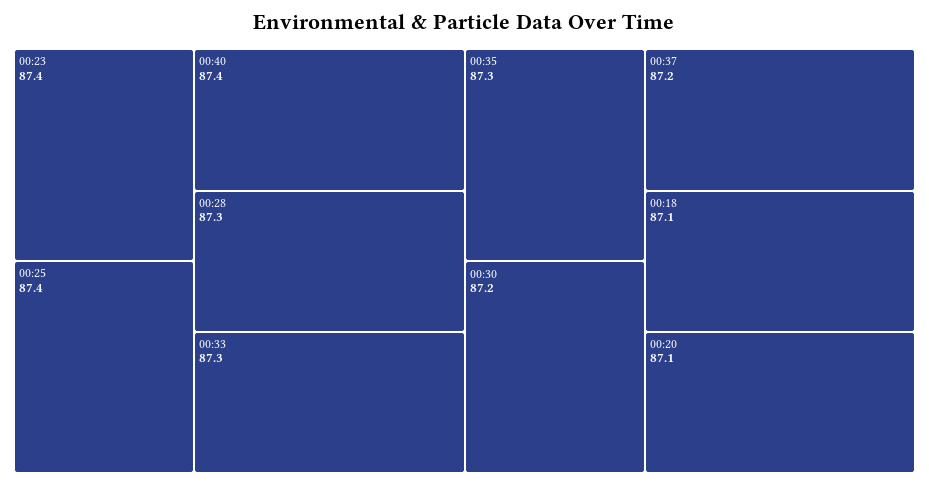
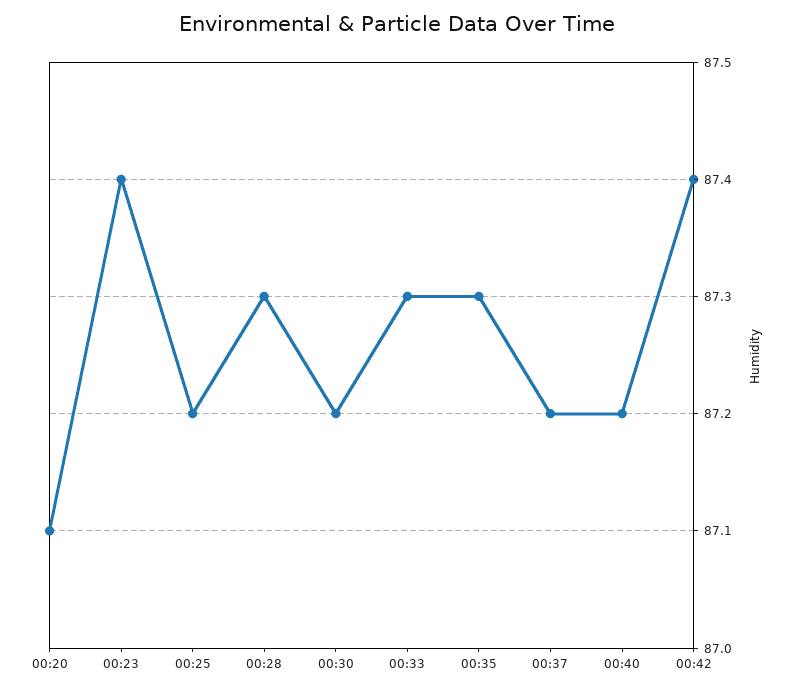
00:25: 87.4 -> 87.2
00:40: 87.4 -> 87.2
00:18: 87.1 -> none
00:42: none -> 87.4

